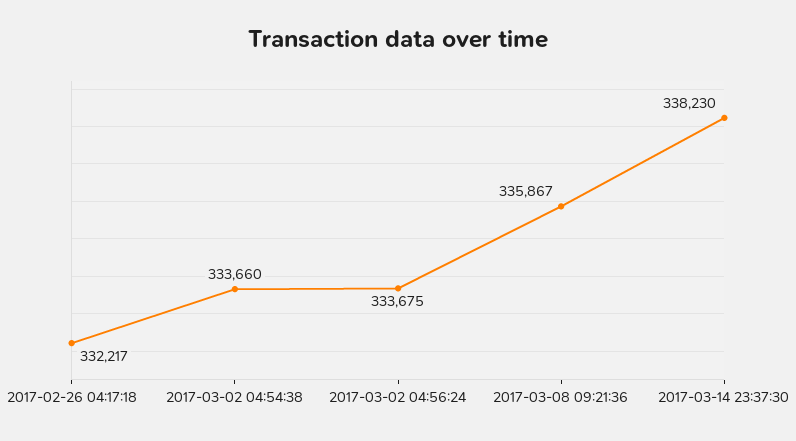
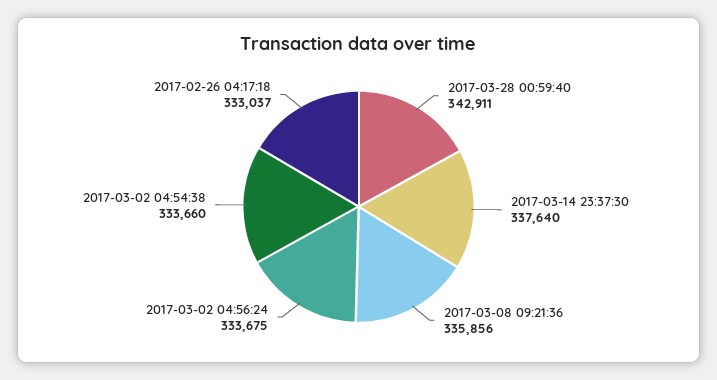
2017-02-26 04:17:18: 332217 -> 333037
2017-03-08 09:21:36: 335867 -> 335856
2017-03-14 23:37:30: 338230 -> 337640
2017-03-28 00:59:40: none -> 342911

